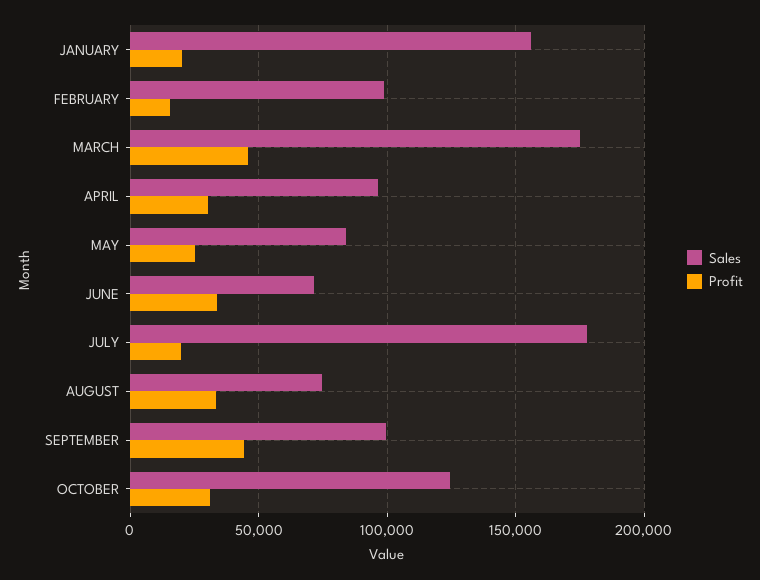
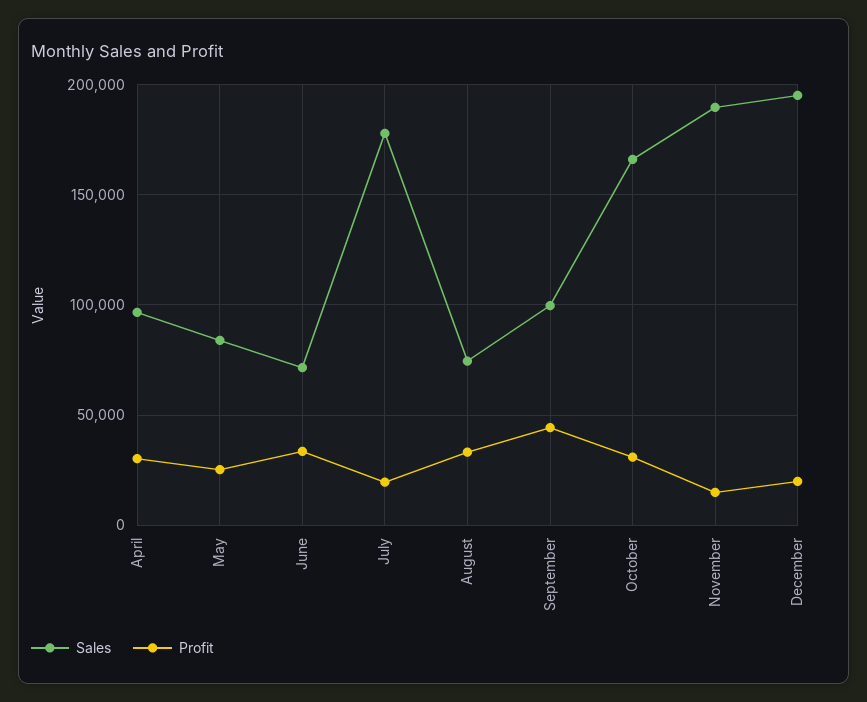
Sales, JANUARY: 155000 -> none
Profit, JANUARY: 20000 -> none
Sales, FEBRUARY: 100000 -> none
Profit, FEBRUARY: 15000 -> none
Sales, MARCH: 175000 -> none
Profit, MARCH: 45000 -> none
Sales, OCTOBER: 125000 -> 165000
Sales, November: none -> 190000
Profit, November: none -> 15000
Sales, December: none -> 195000
Profit, December: none -> 20000

